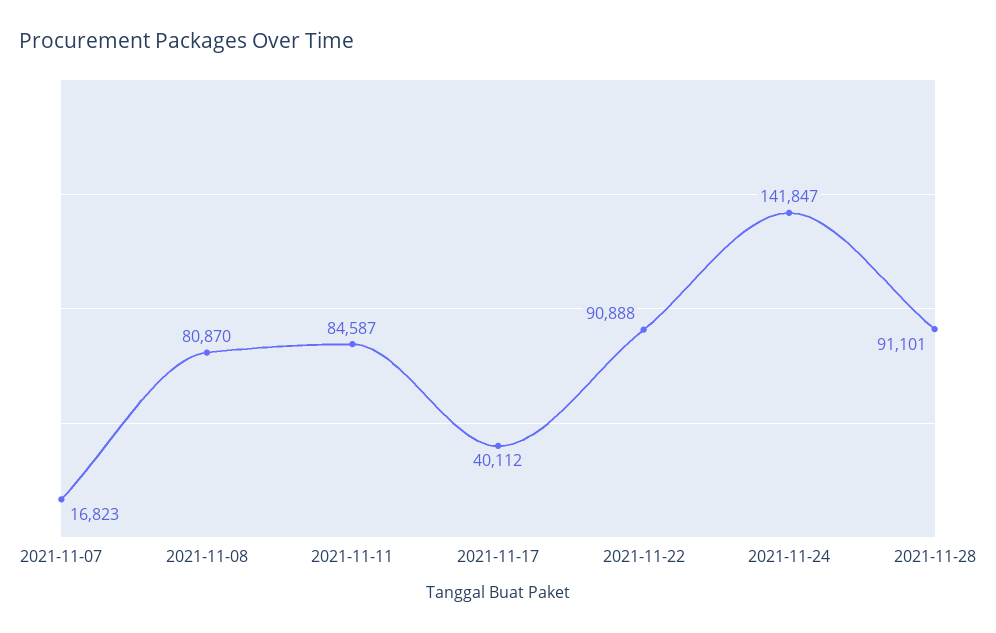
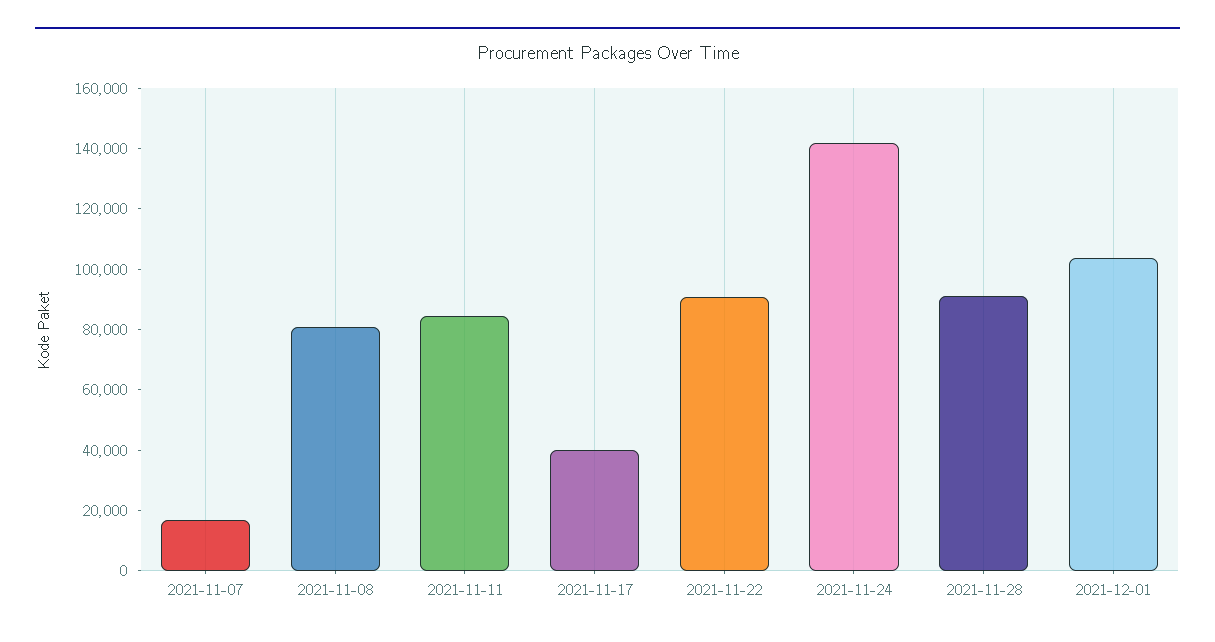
2021-12-01: none -> 105000

